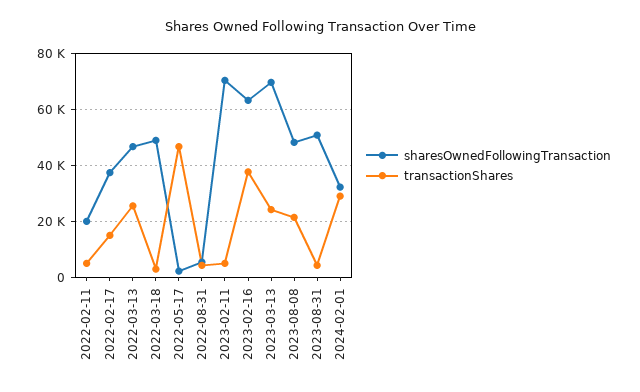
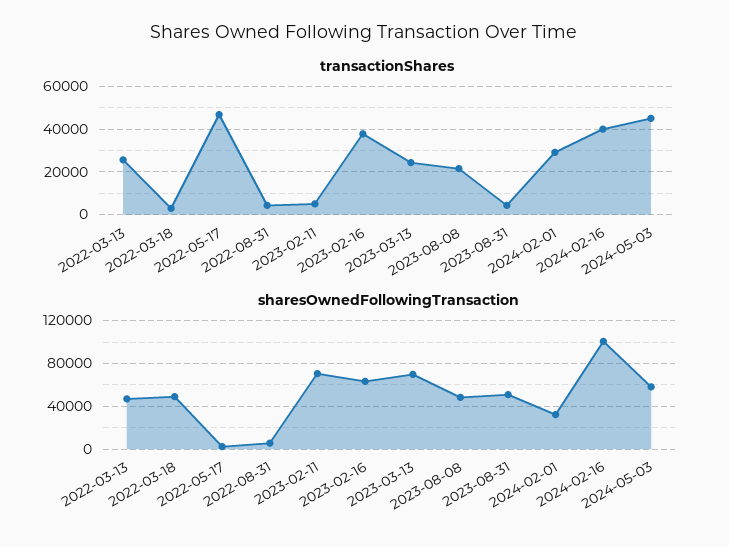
sharesOwnedFollowingTransaction, 2022-02-11: 20000 -> none
transactionShares, 2022-02-11: 5000 -> none
sharesOwnedFollowingTransaction, 2022-02-17: 37500 -> none
transactionShares, 2022-02-17: 15000 -> none
transactionShares, 2024-02-16: none -> 40000
transactionShares, 2024-05-03: none -> 45000
sharesOwnedFollowingTransaction, 2024-02-16: none -> 100000
sharesOwnedFollowingTransaction, 2024-05-03: none -> 60000

